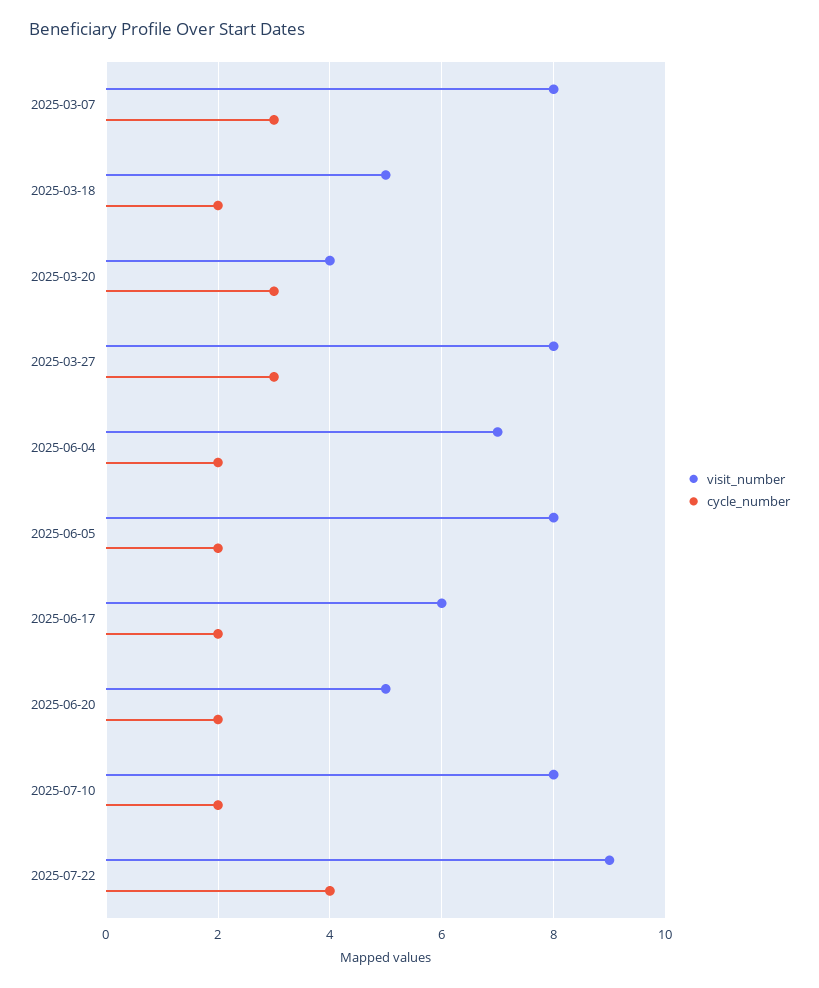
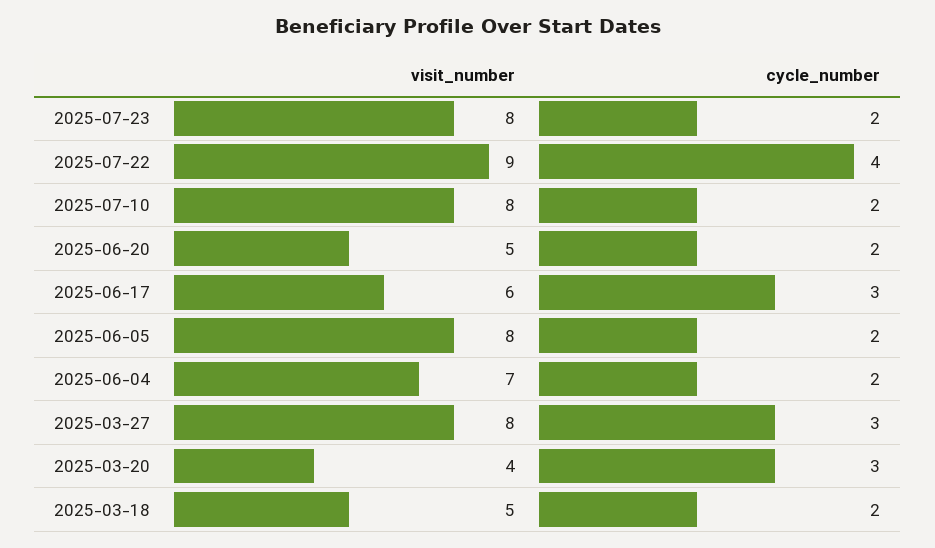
visit_number, 2025-03-07: 8 -> none
cycle_number, 2025-03-07: 3 -> none
cycle_number, 2025-06-17: 2 -> 3
visit_number, 2025-07-23: none -> 8
cycle_number, 2025-07-23: none -> 2

